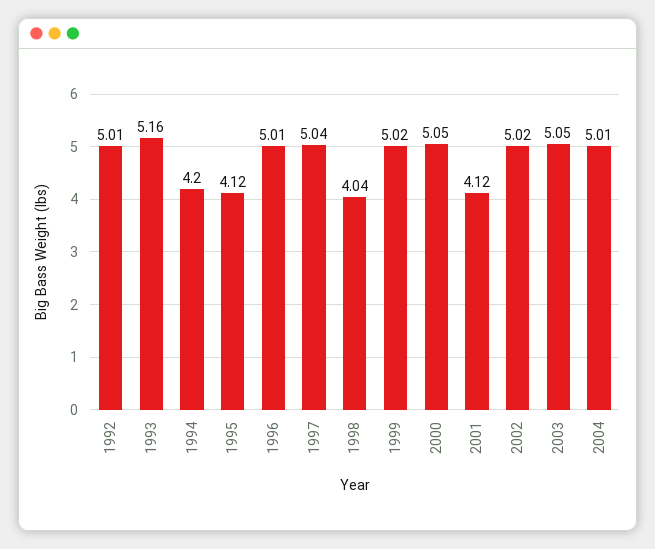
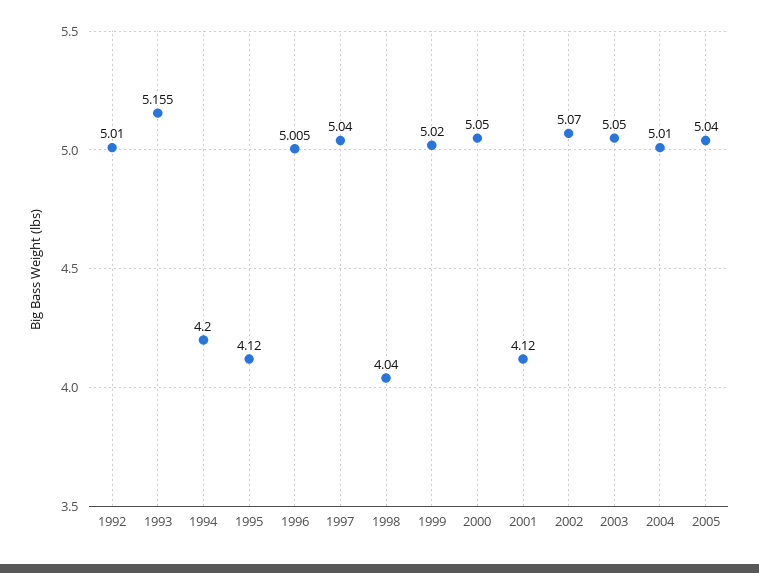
2002: 5.02 -> 5.07
2005: none -> 5.04

